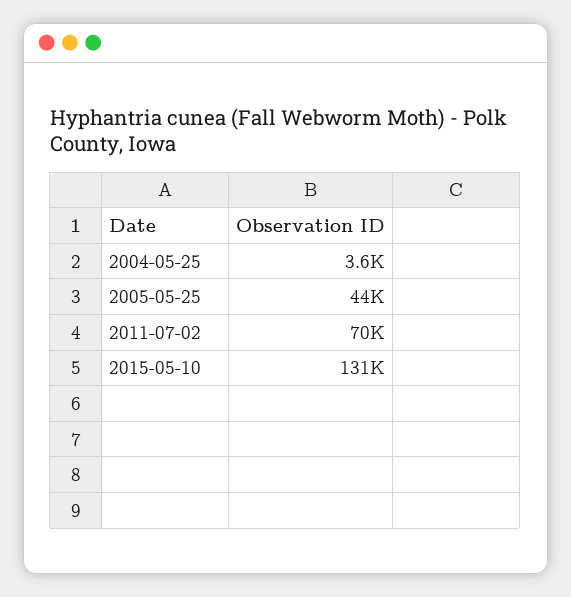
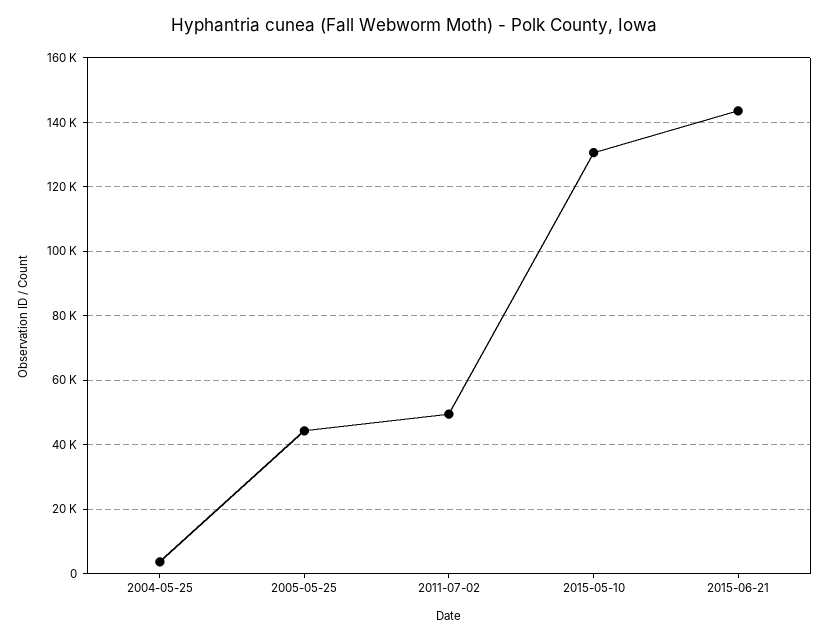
2011-07-02: 70000 -> 50000
2015-06-21: none -> 144000

